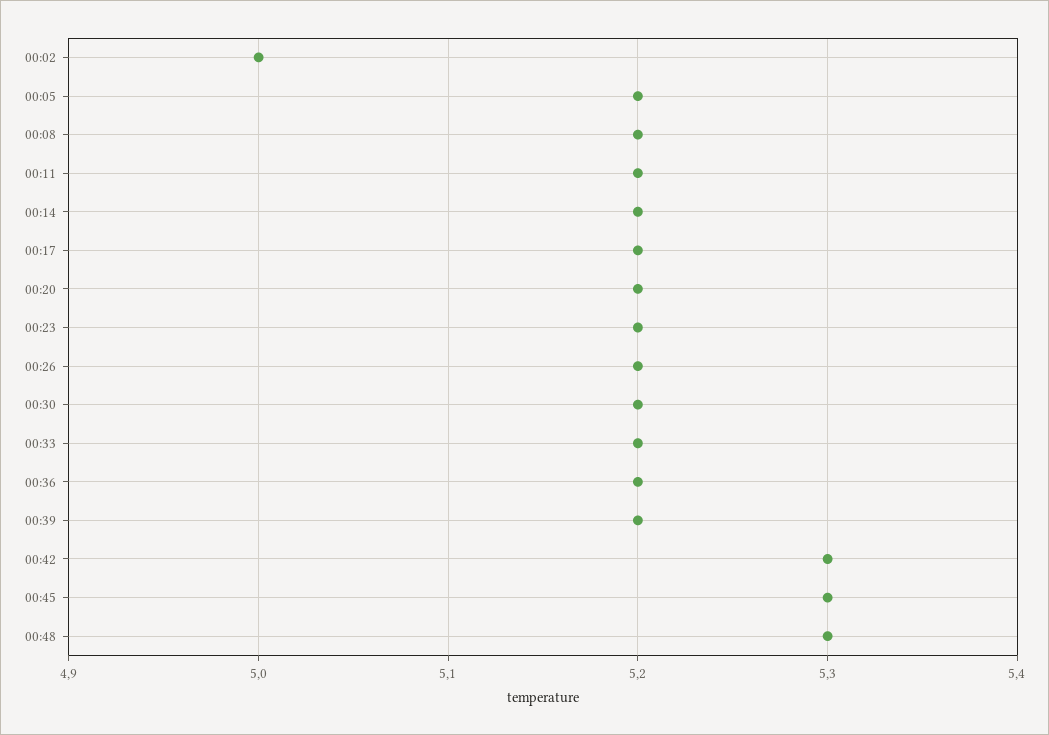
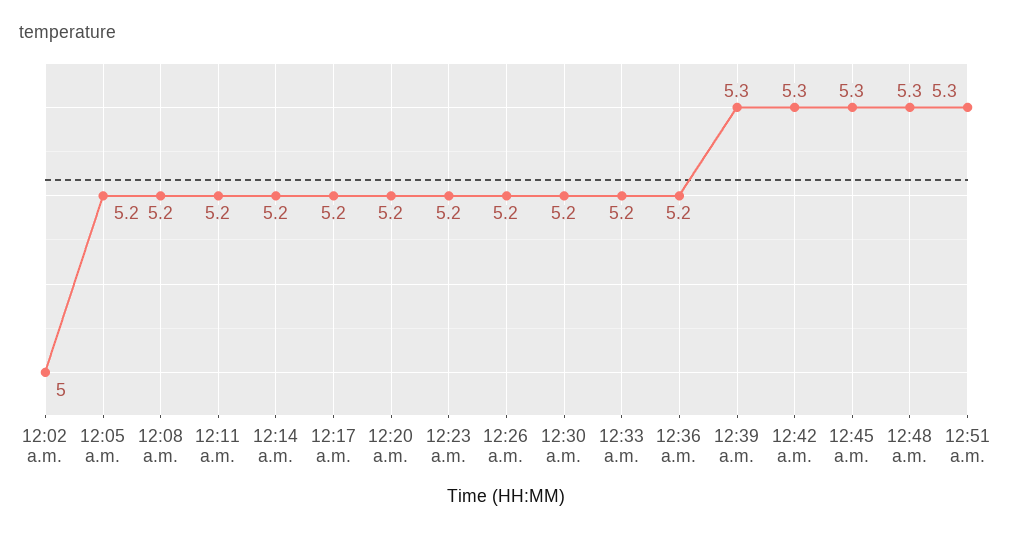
00:39: 5.2 -> 5.3
12:51 a.m.: none -> 5.3

